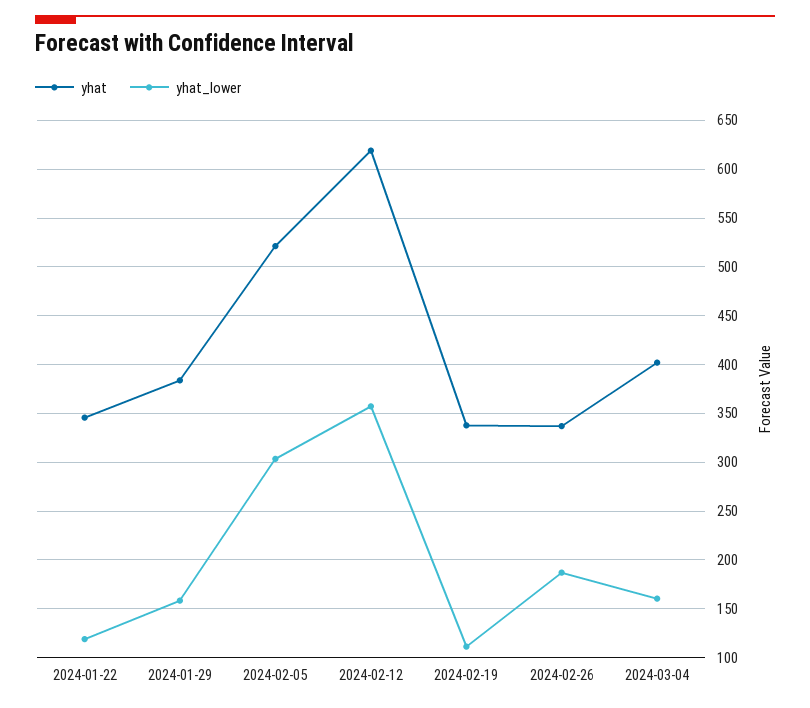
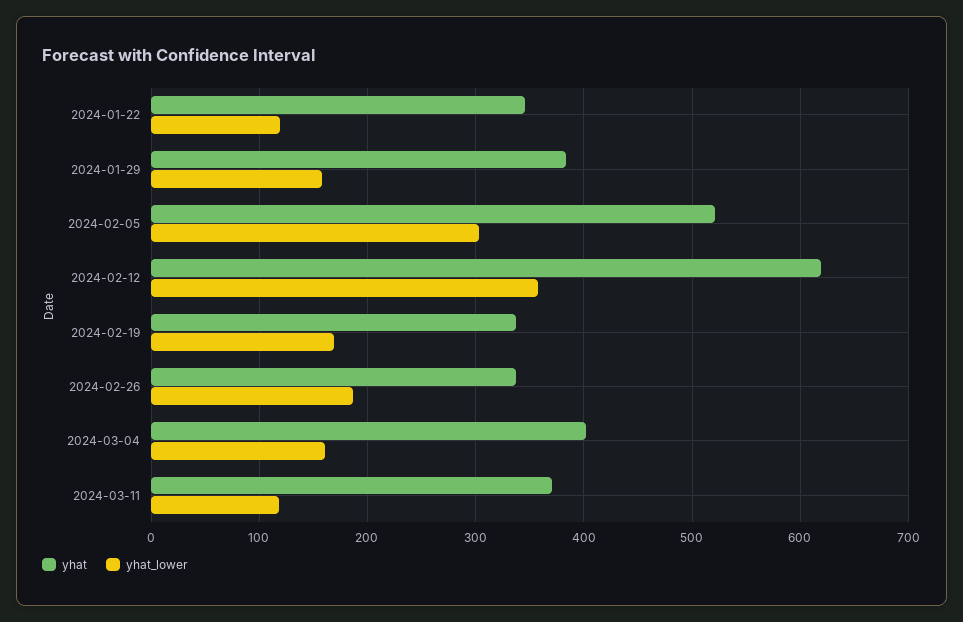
yhat_lower, 2024-02-19: 110 -> 170
yhat, 2024-03-11: none -> 370
yhat_lower, 2024-03-11: none -> 120

